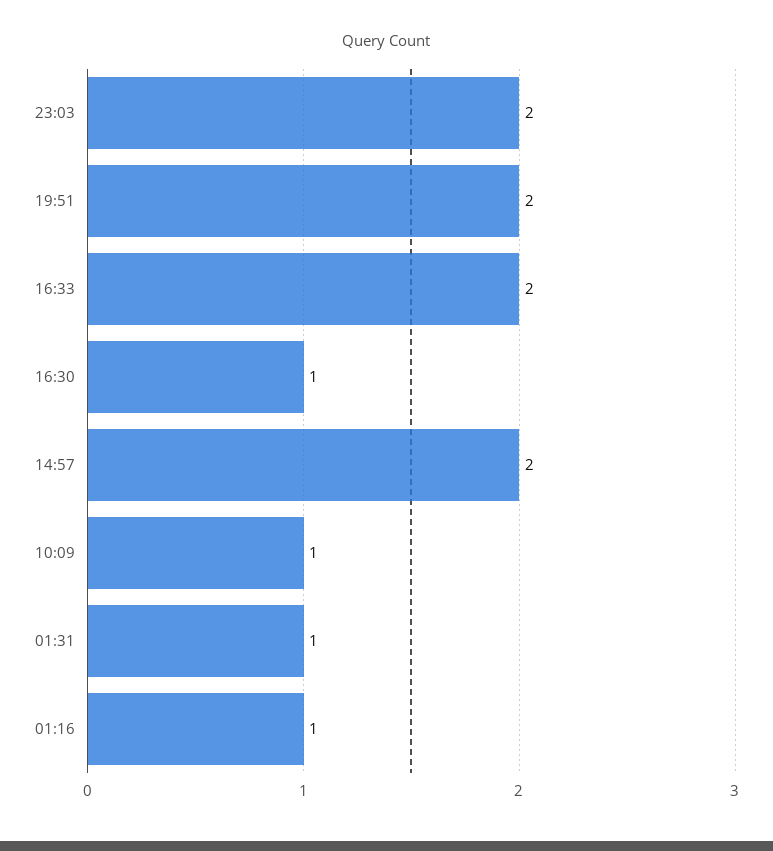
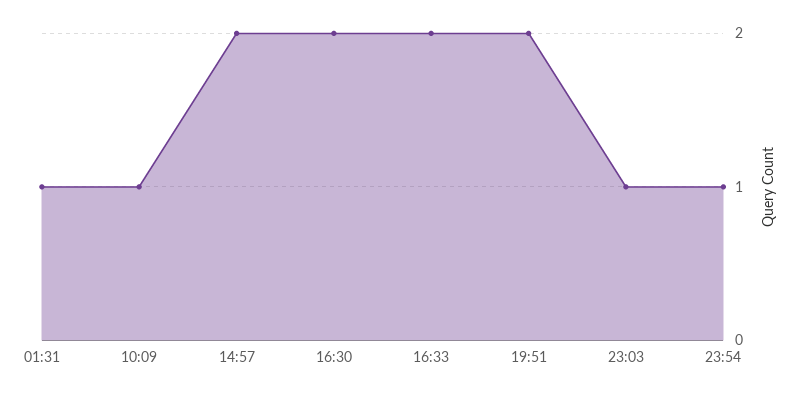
23:03: 2 -> 1
16:30: 1 -> 2
01:16: 1 -> none
23:54: none -> 1

